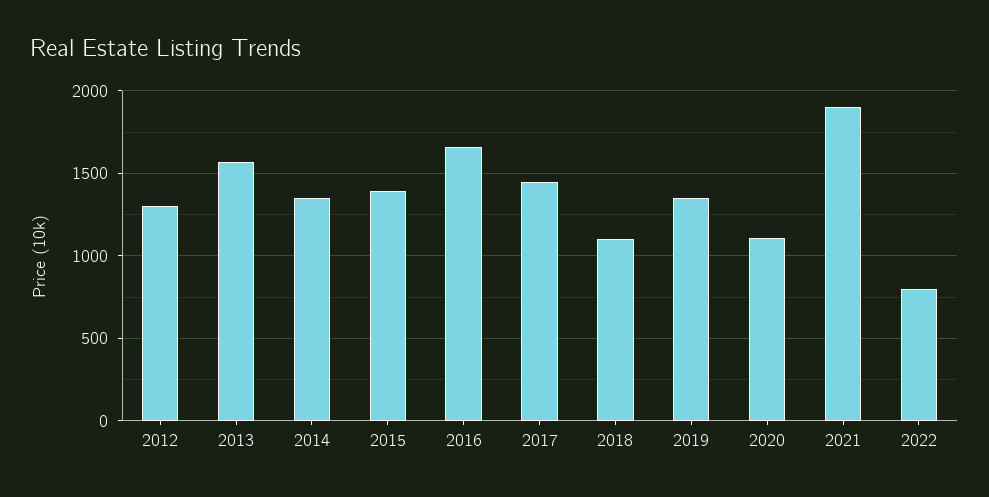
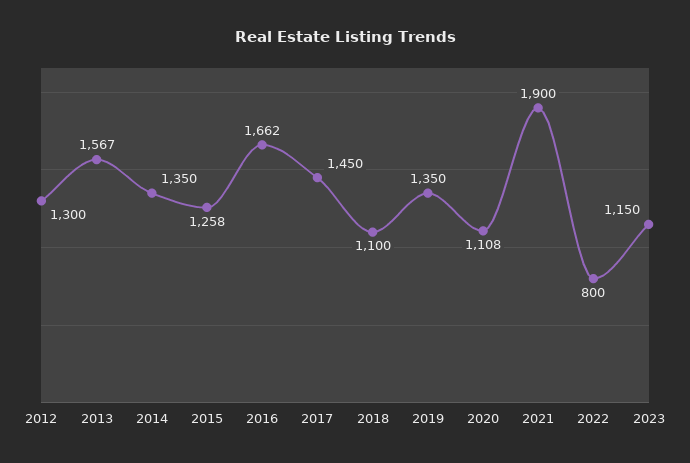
2015: 1400 -> 1258
2023: none -> 1150

